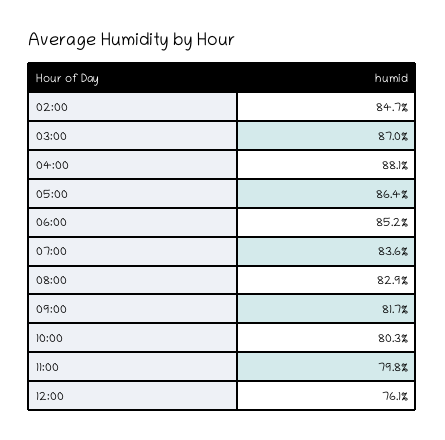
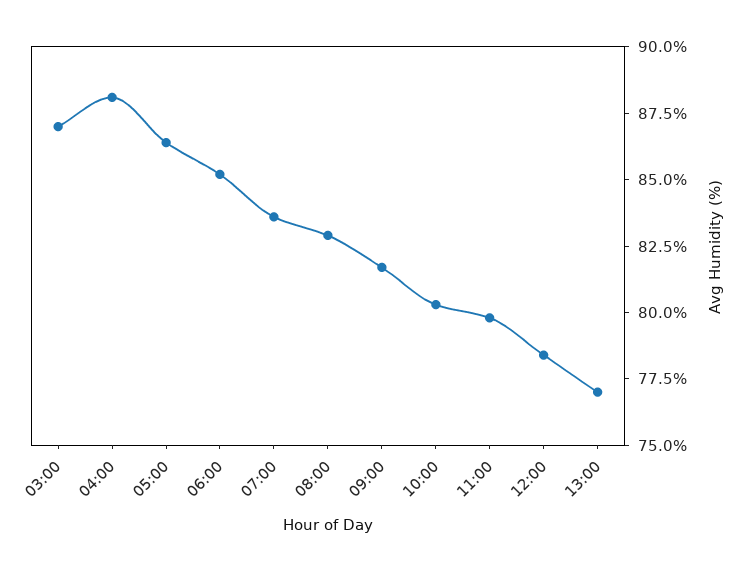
02:00: 84.7 -> none
12:00: 76.1 -> 78.5
13:00: none -> 77

